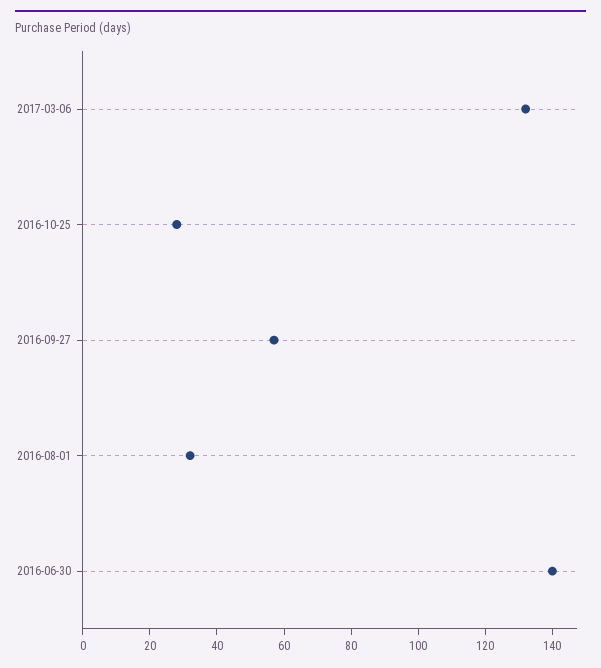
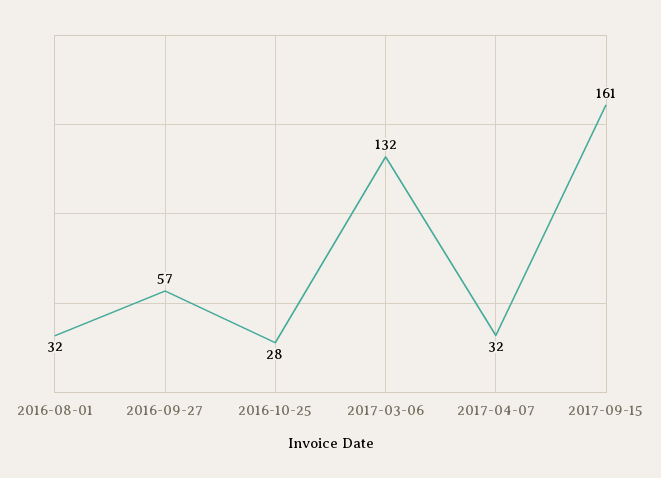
2016-06-30: 140 -> none
2017-04-07: none -> 32
2017-09-15: none -> 161

